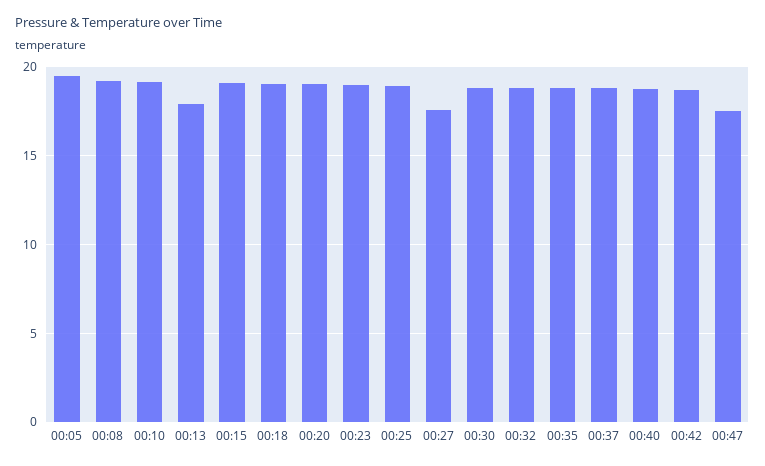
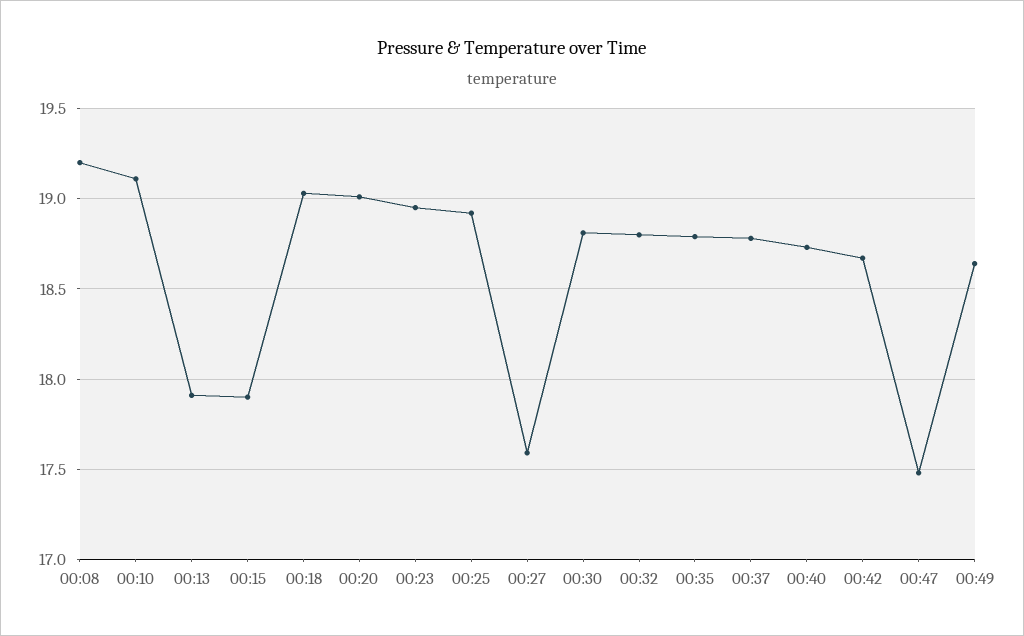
00:05: 19.5 -> none
00:15: 19 -> 17.9
00:49: none -> 18.65

